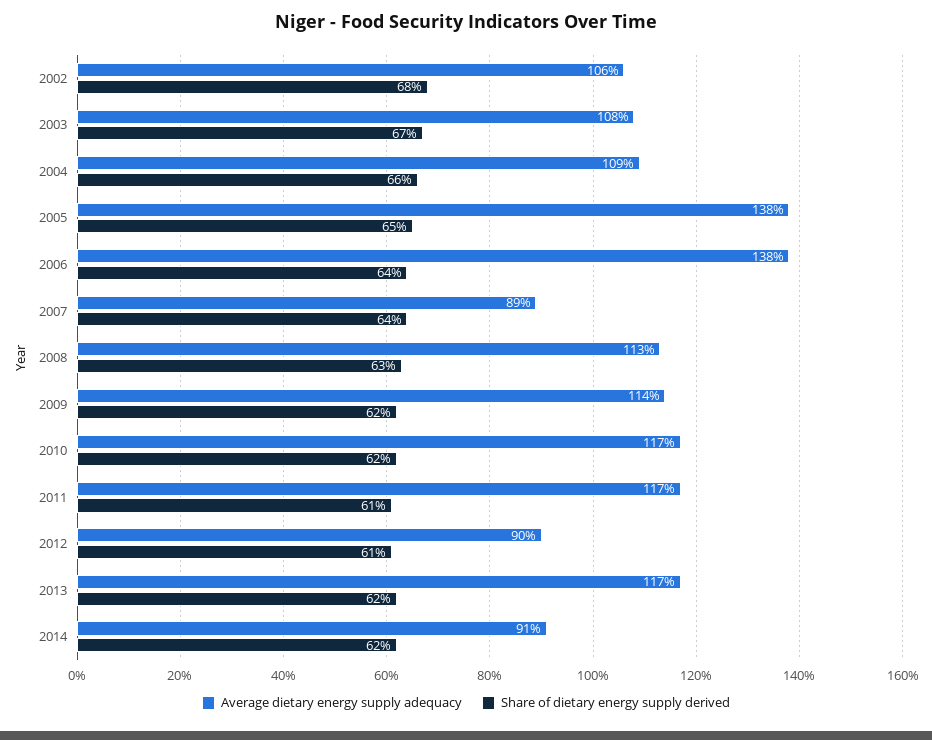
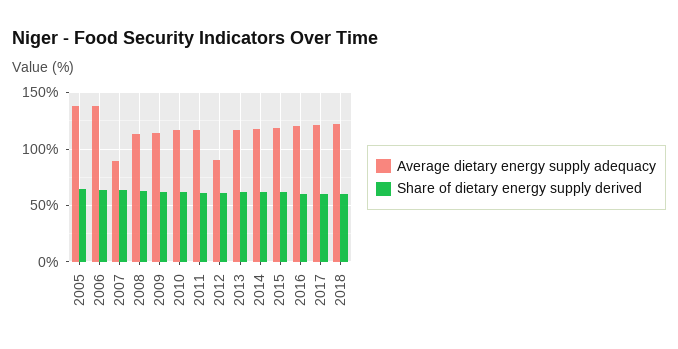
Average dietary energy supply adequacy, 2002: 106 -> none
Share of dietary energy supply derived, 2002: 68 -> none
Average dietary energy supply adequacy, 2003: 108 -> none
Share of dietary energy supply derived, 2003: 67 -> none
Average dietary energy supply adequacy, 2004: 109 -> none
Share of dietary energy supply derived, 2004: 66 -> none
Average dietary energy supply adequacy, 2014: 91 -> 120
Average dietary energy supply adequacy, 2015: none -> 120
Share of dietary energy supply derived, 2015: none -> 60
Average dietary energy supply adequacy, 2016: none -> 120
Share of dietary energy supply derived, 2016: none -> 60
Average dietary energy supply adequacy, 2017: none -> 120
Share of dietary energy supply derived, 2017: none -> 60
Average dietary energy supply adequacy, 2018: none -> 120
Share of dietary energy supply derived, 2018: none -> 60

